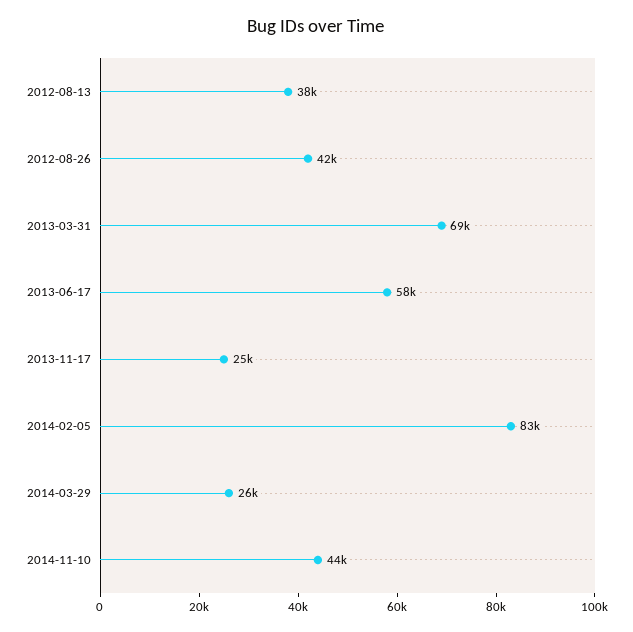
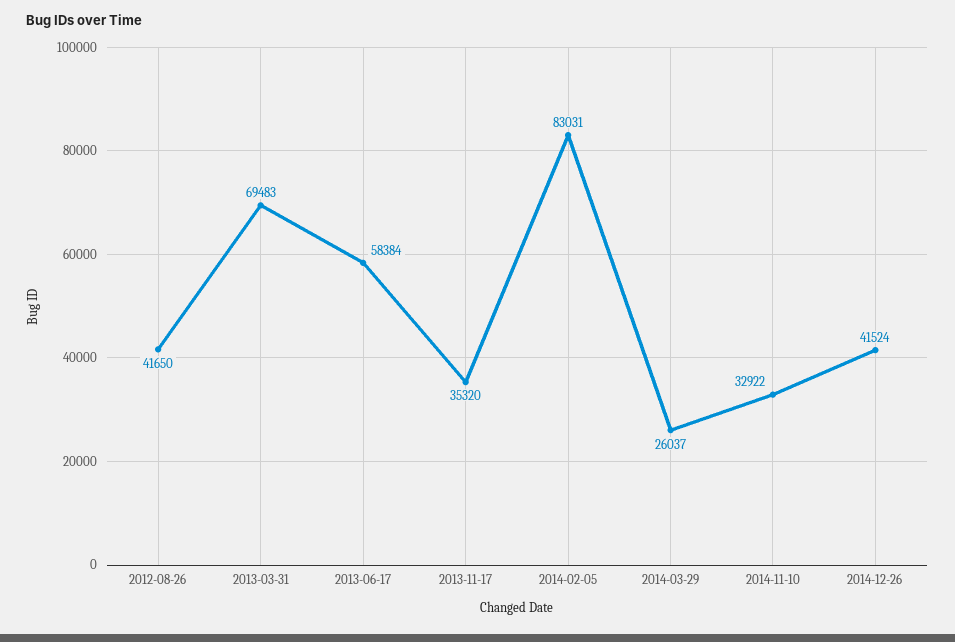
2012-08-13: 38000 -> none
2013-11-17: 25000 -> 35320
2014-11-10: 44000 -> 32922
2014-12-26: none -> 41524

